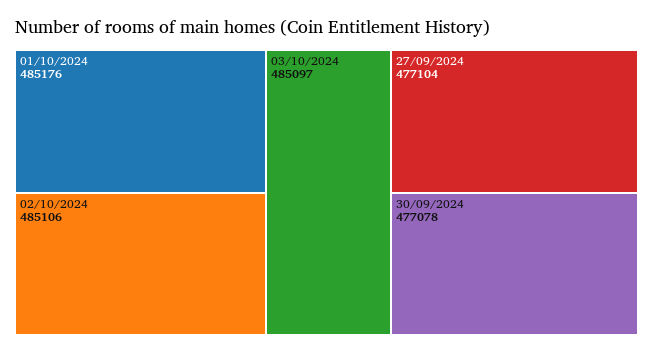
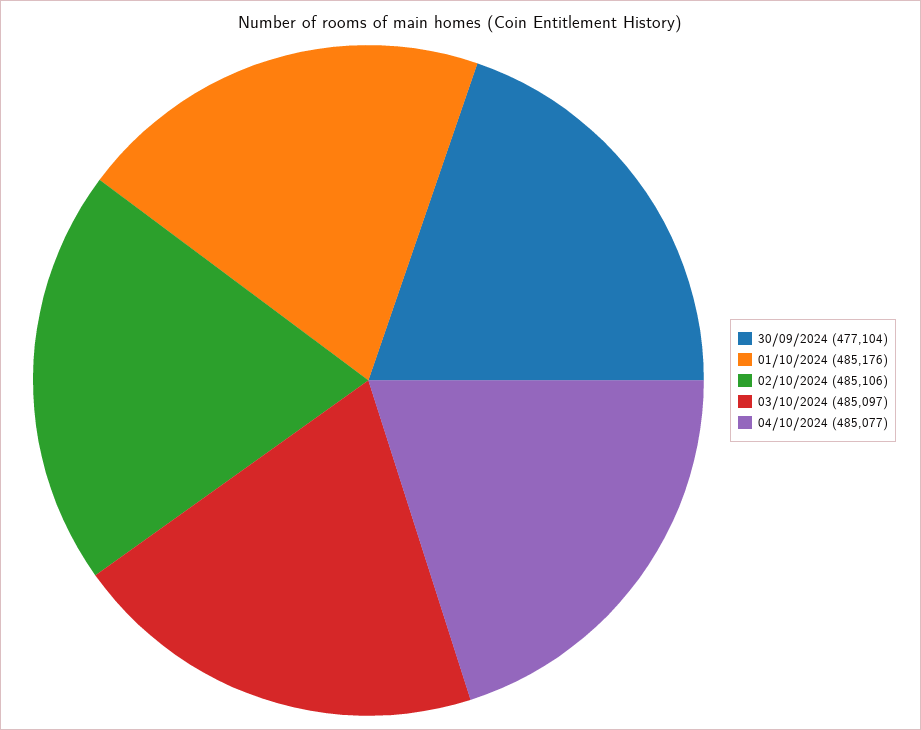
27/09/2024: 477104 -> none
30/09/2024: 477078 -> 477104
04/10/2024: none -> 485077

